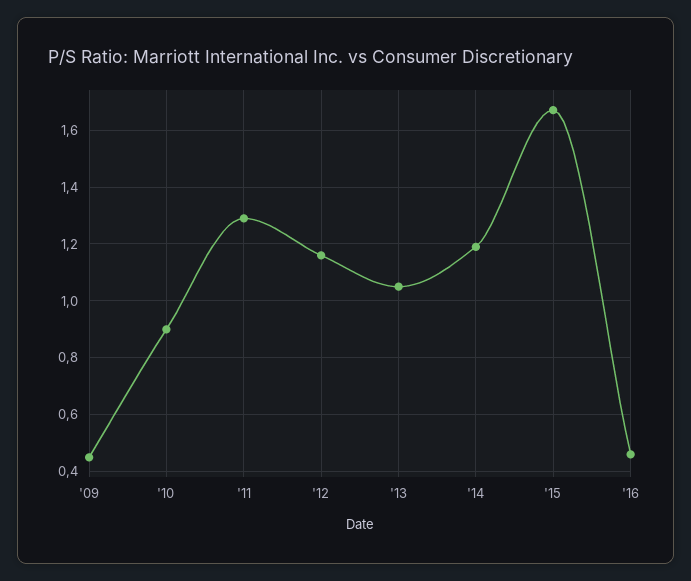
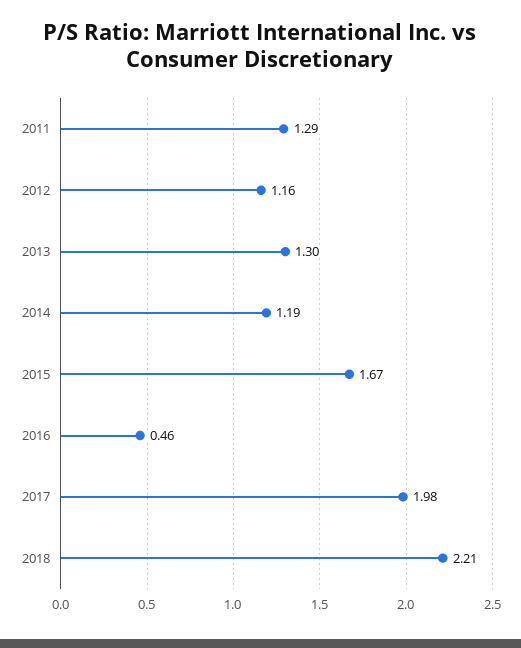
'09: 0.45 -> none
'10: 0.9 -> none
'13: 1.05 -> 1.3
2017: none -> 1.98
2018: none -> 2.21

